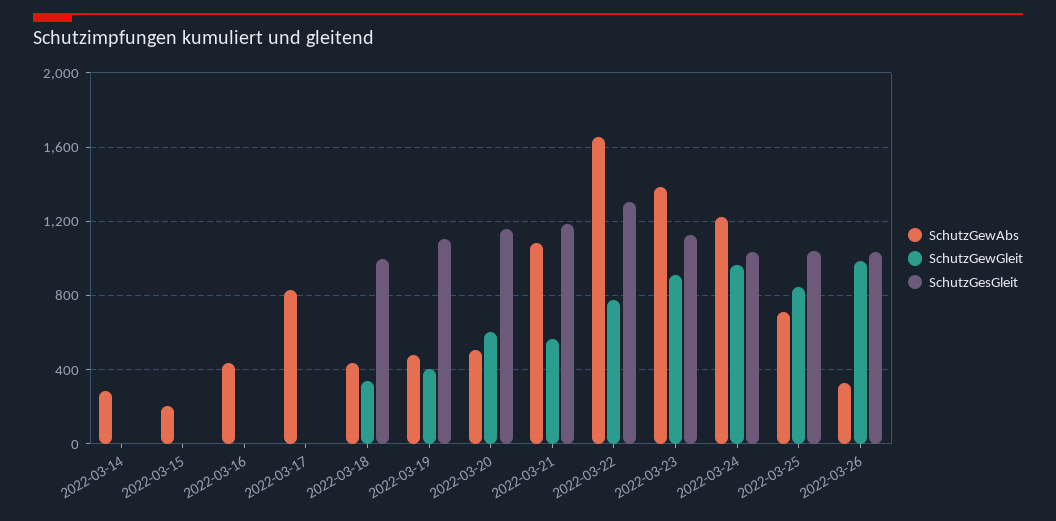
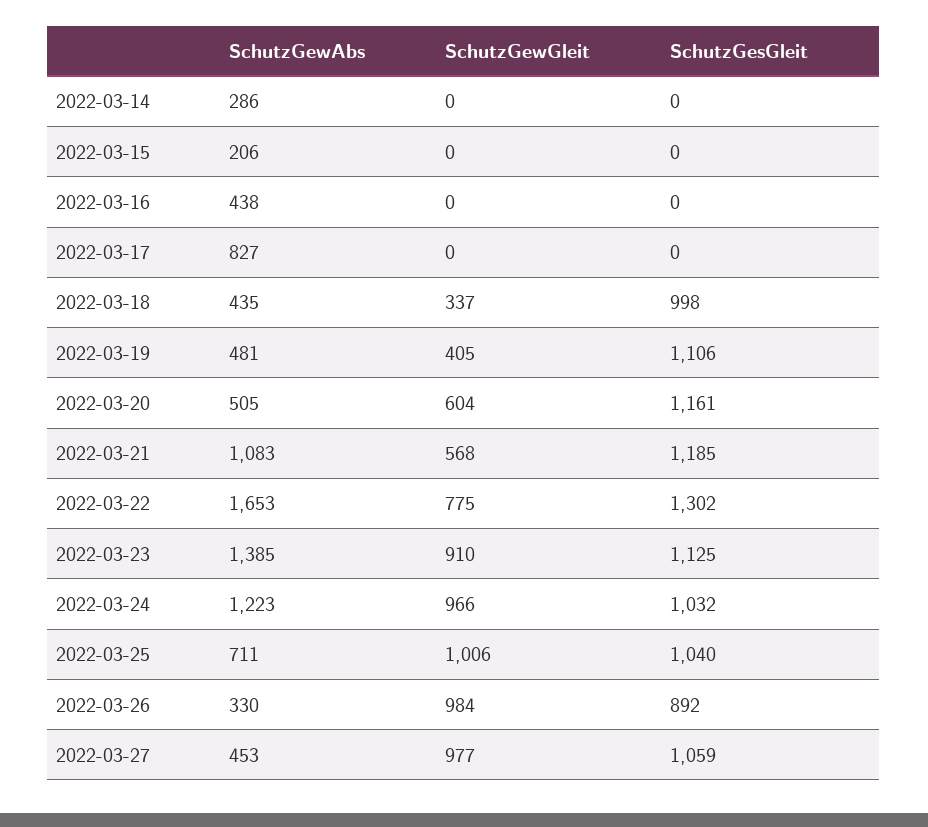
SchutzGewGleit, 2022-03-25: 850 -> 1006
SchutzGesGleit, 2022-03-26: 1050 -> 892
SchutzGewAbs, 2022-03-27: none -> 453
SchutzGewGleit, 2022-03-27: none -> 977
SchutzGesGleit, 2022-03-27: none -> 1059

